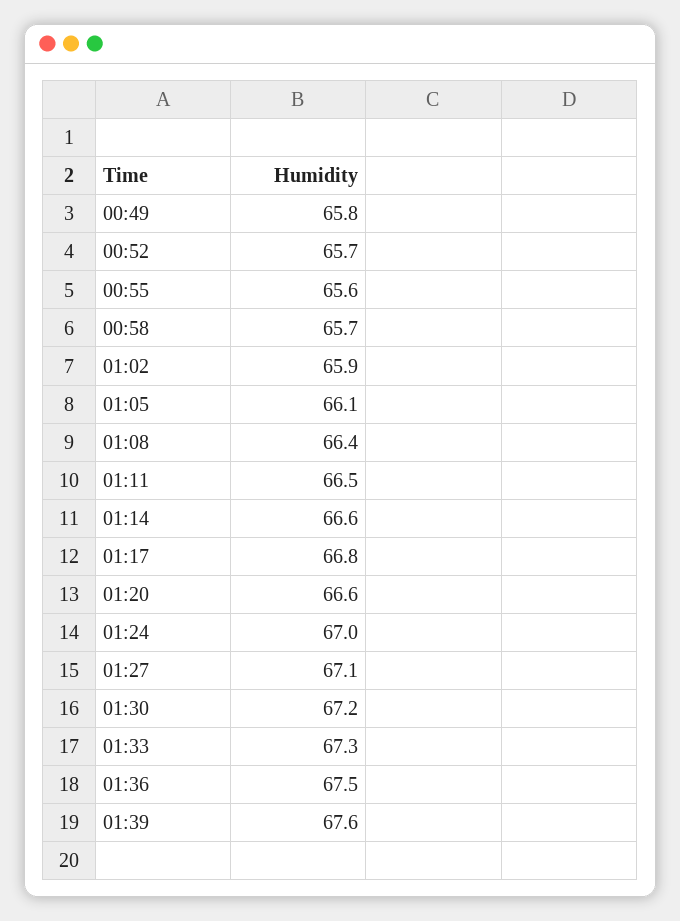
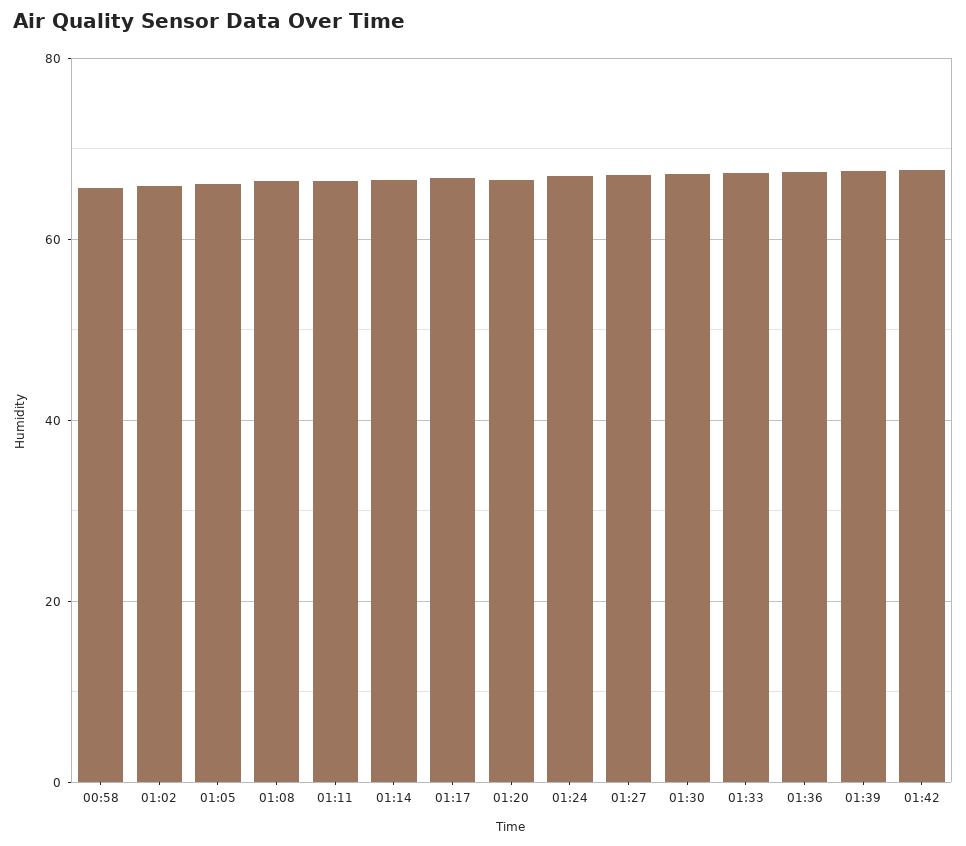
00:49: 65.8 -> none
00:52: 65.7 -> none
00:55: 65.6 -> none
01:42: none -> 68

